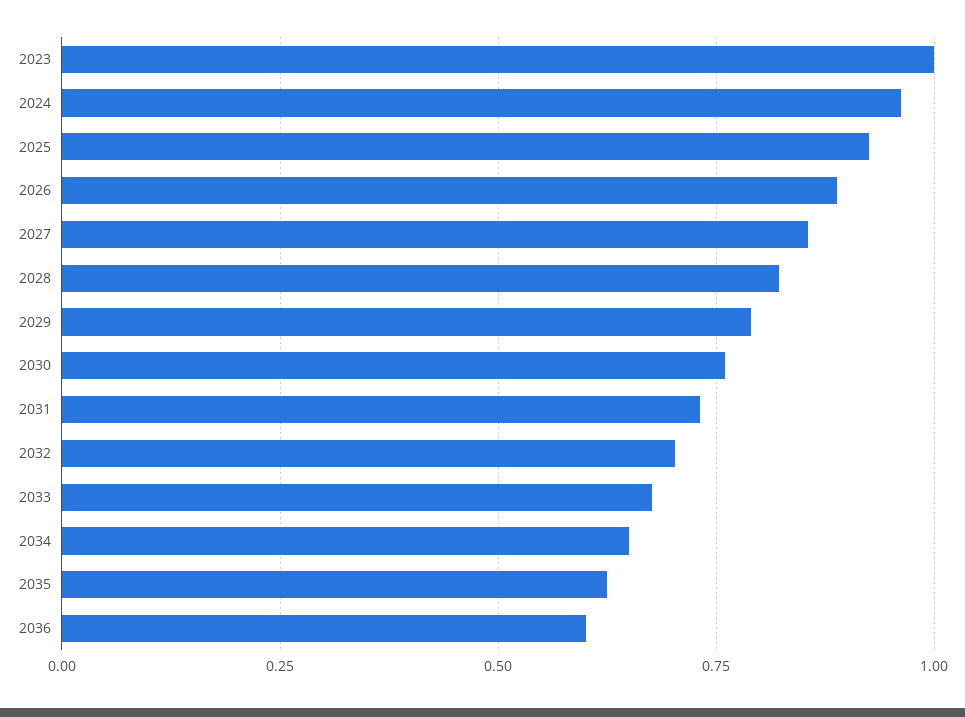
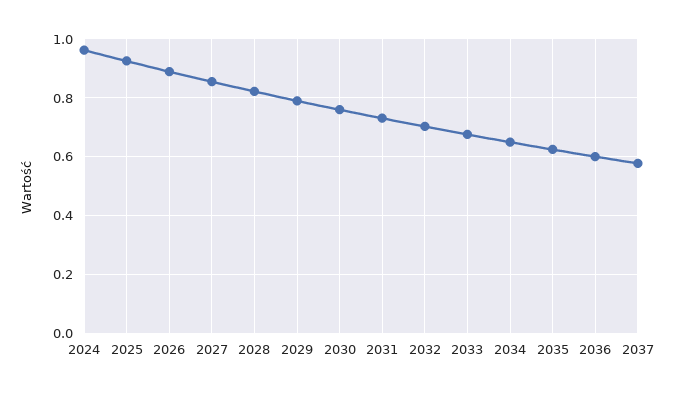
2023: 1 -> none
2037: none -> 0.575

